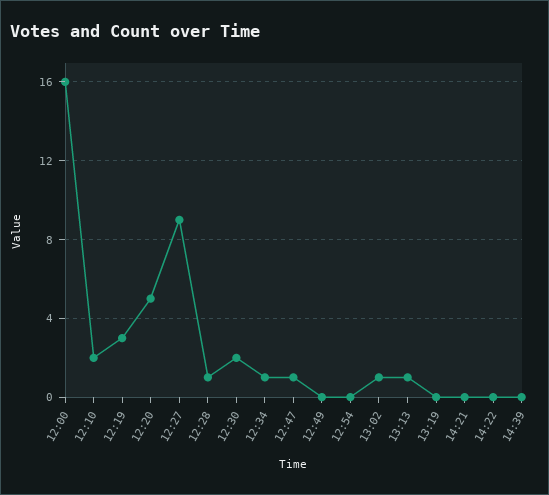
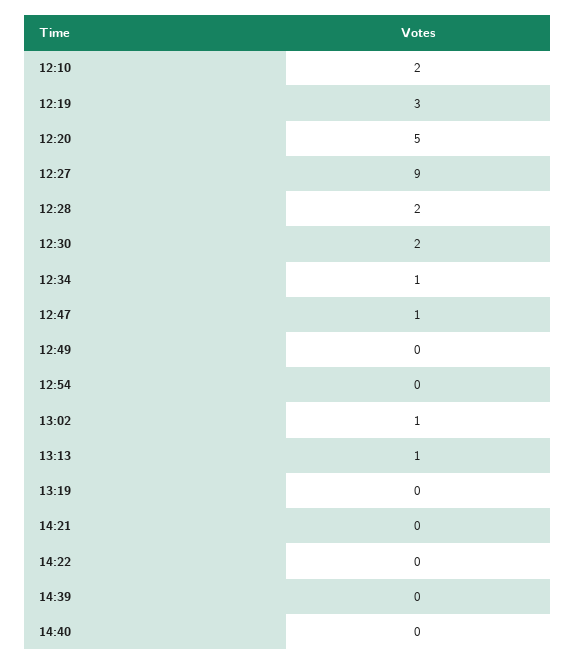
12:00: 16 -> none
12:28: 1 -> 2
14:40: none -> 0

